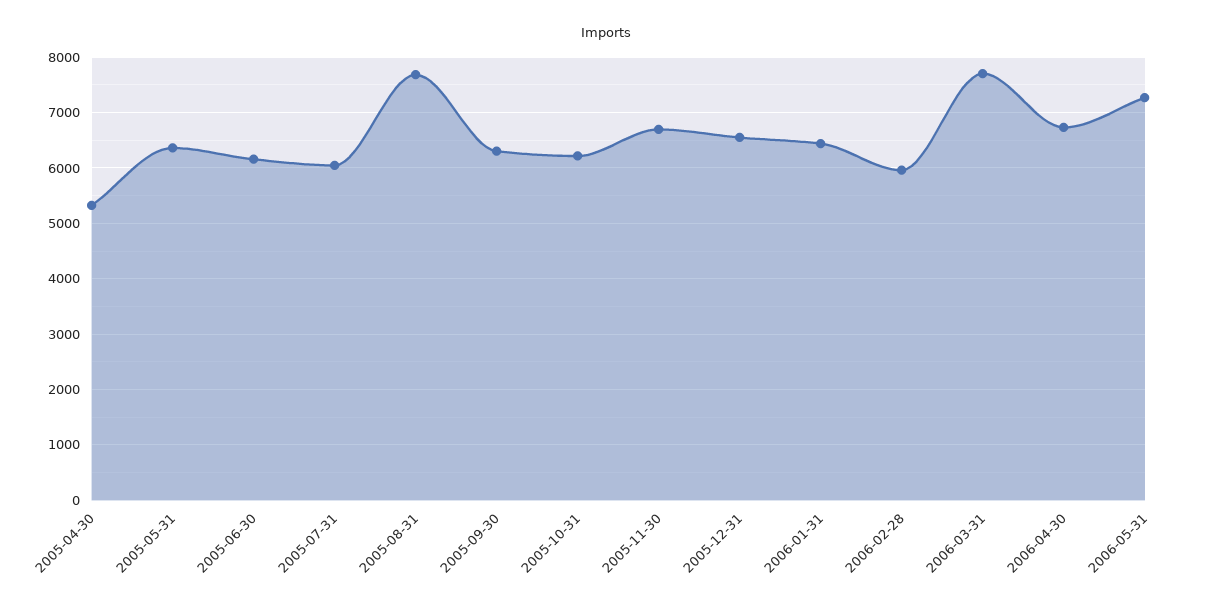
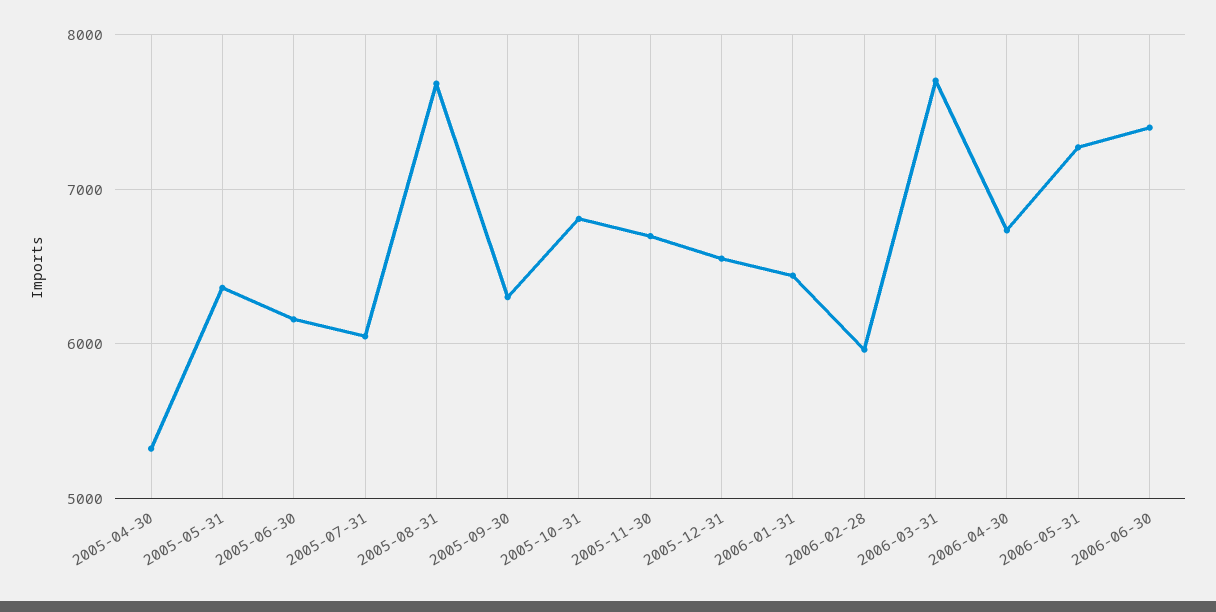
2005-10-31: 6200 -> 6800
2006-06-30: none -> 7400

